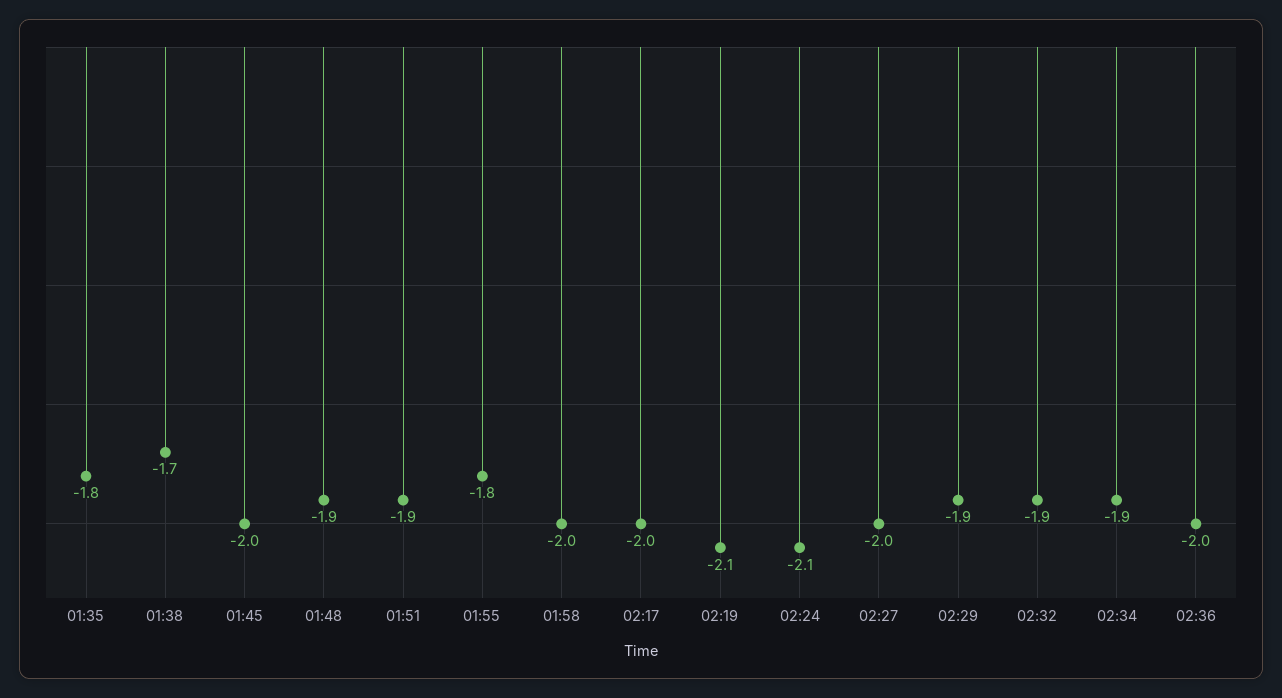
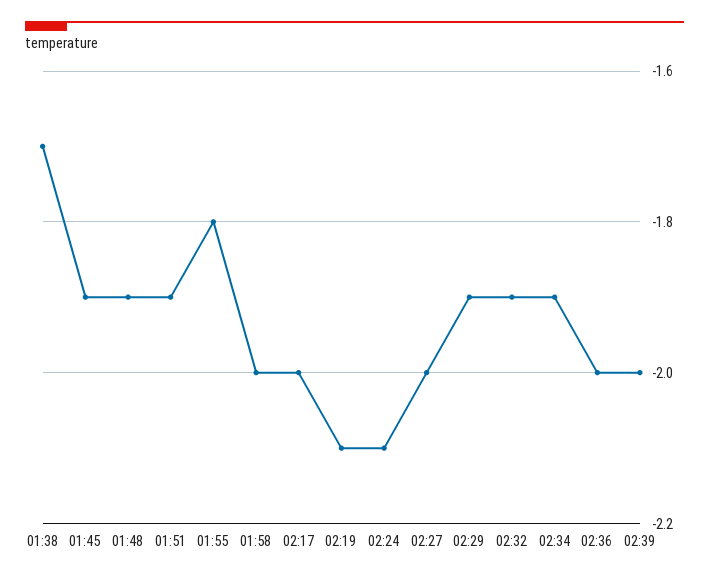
01:35: -1.8 -> none
01:45: -2 -> -1.9
02:39: none -> -2

